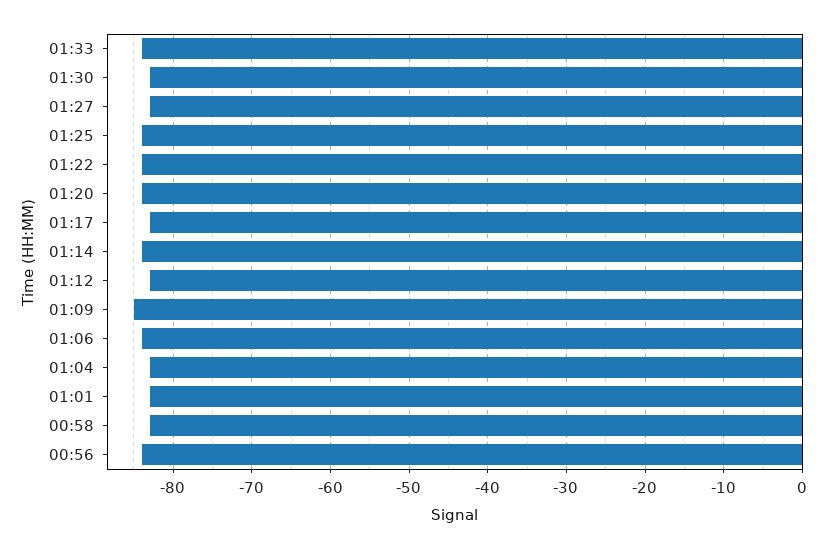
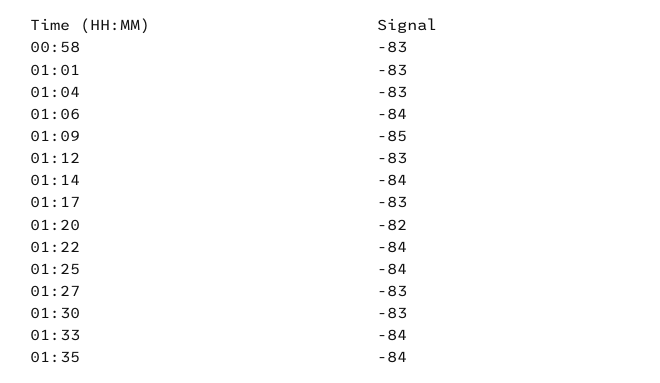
01:20: -84 -> -82
00:56: -84 -> none
01:35: none -> -84

